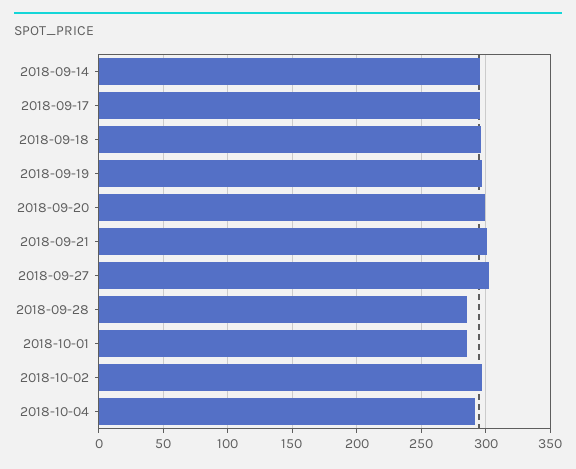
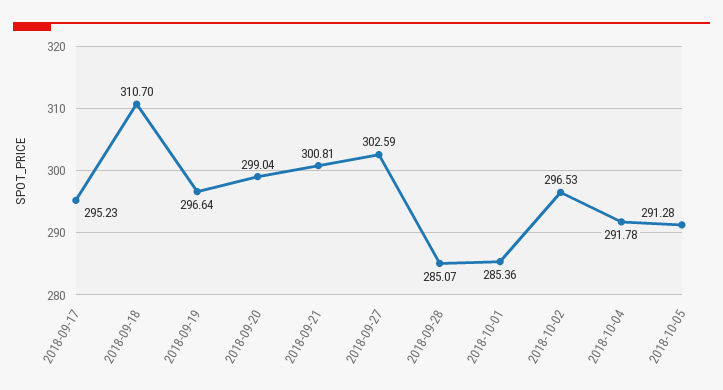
2018-09-14: 295 -> none
2018-09-18: 295 -> 310.7
2018-10-05: none -> 291.28

